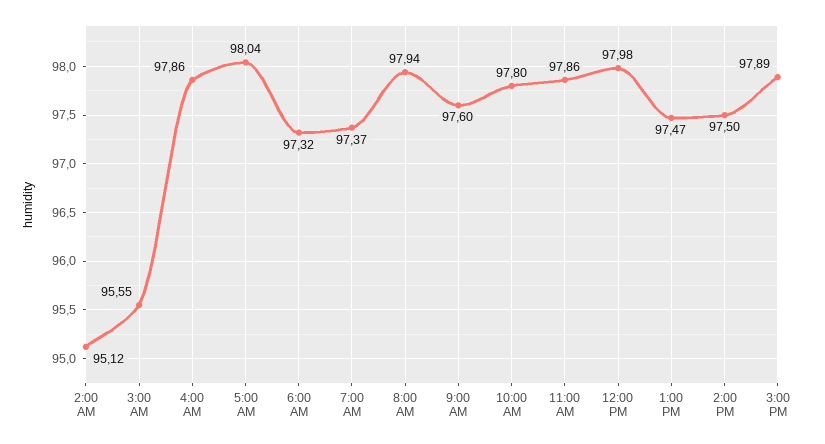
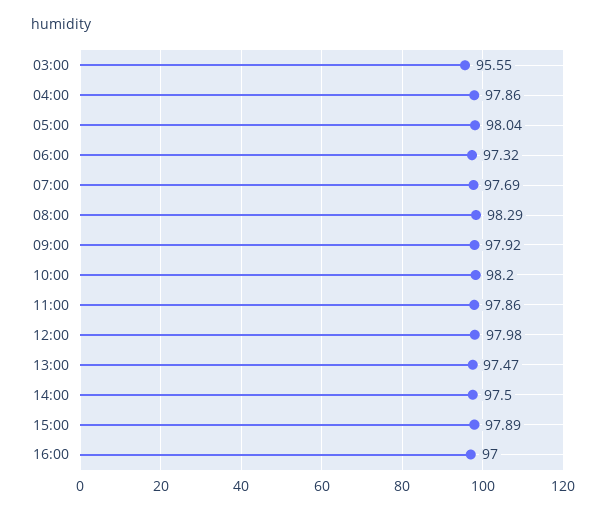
2:00 AM: 95.12 -> none
7:00 AM: 97.37 -> 97.69
8:00 AM: 97.94 -> 98.29
9:00 AM: 97.6 -> 97.92
10:00 AM: 97.8 -> 98.2
16:00: none -> 97

